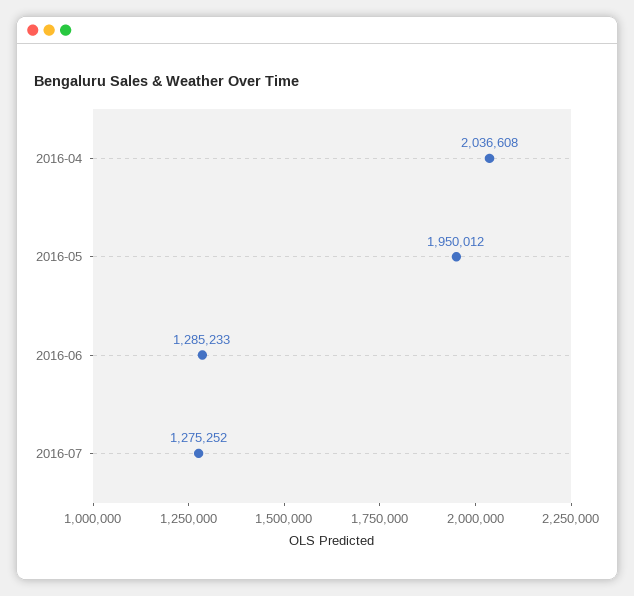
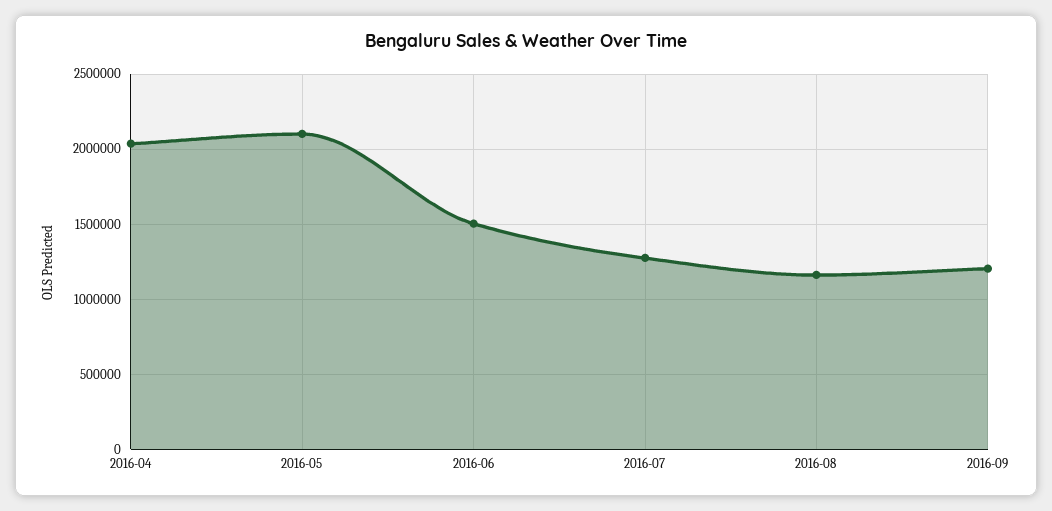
2016-05: 1950012 -> 2100000
2016-06: 1285233 -> 1500000
2016-08: none -> 1150000
2016-09: none -> 1200000

